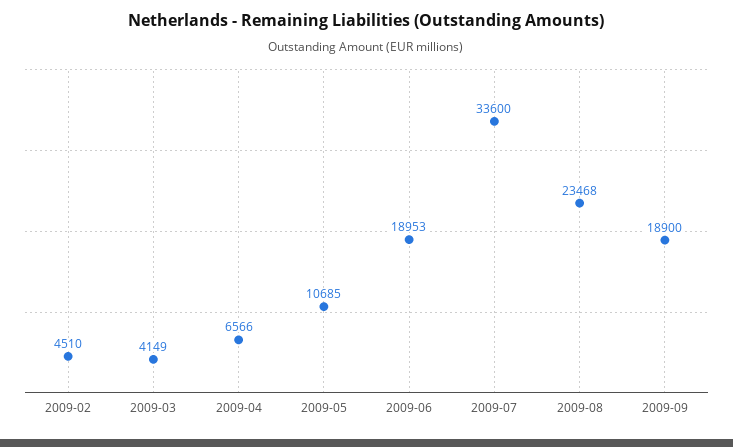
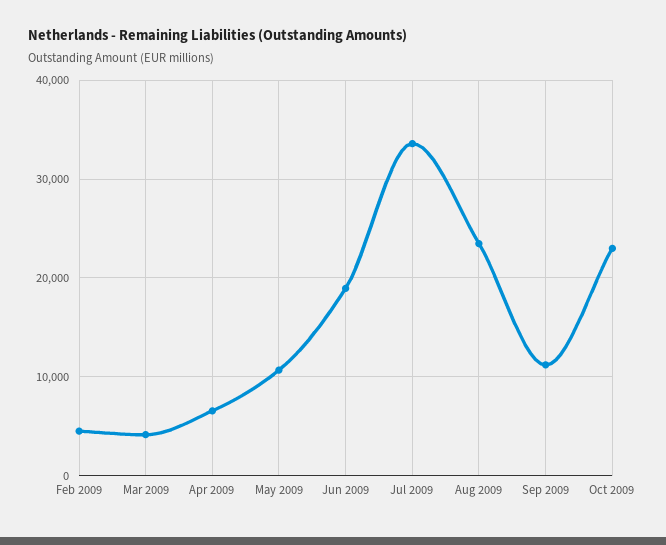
2009-09: 18900 -> 11000
Oct 2009: none -> 23000

